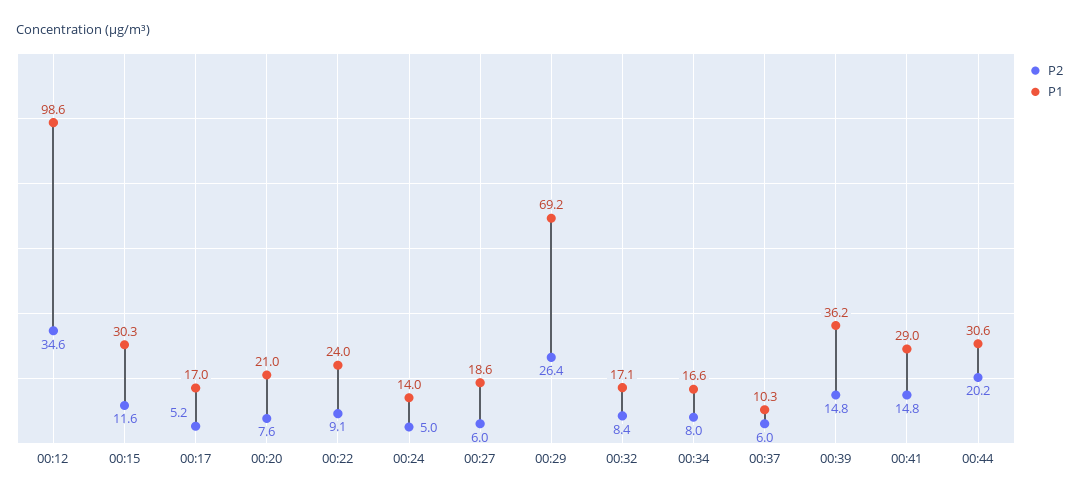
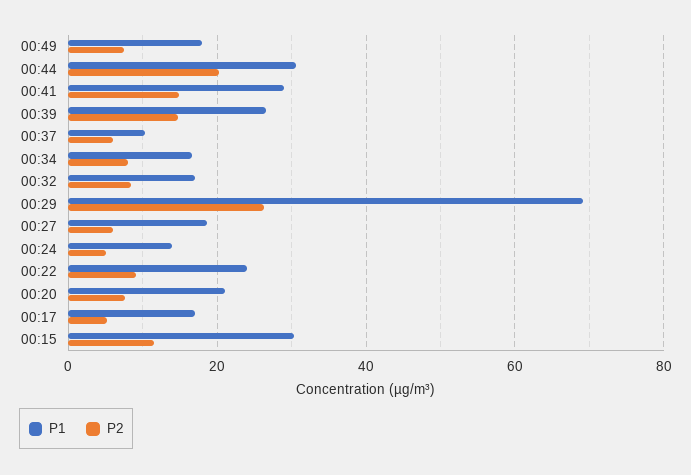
P2, 00:12: 34.6 -> none
P1, 00:12: 98.6 -> none
P1, 00:39: 36.2 -> 26
P1, 00:49: none -> 18
P2, 00:49: none -> 8

